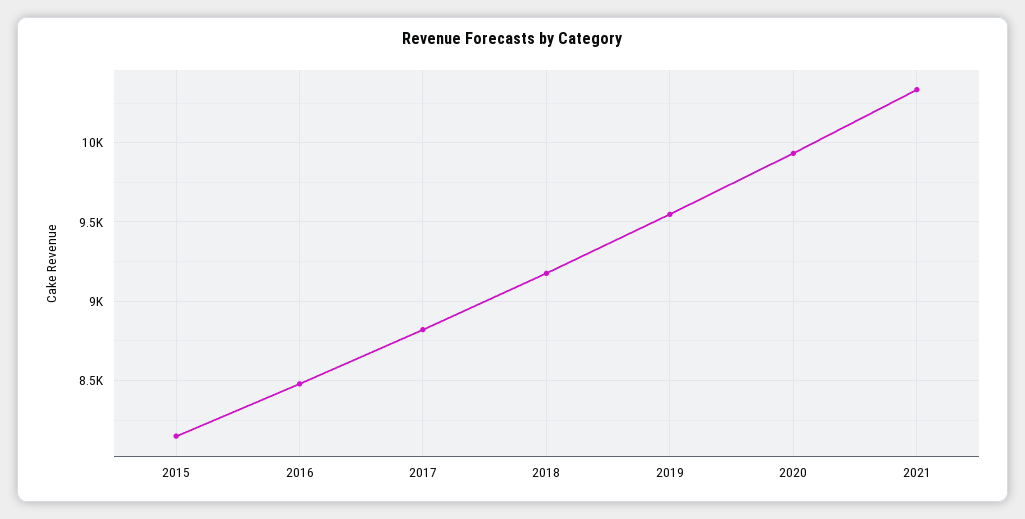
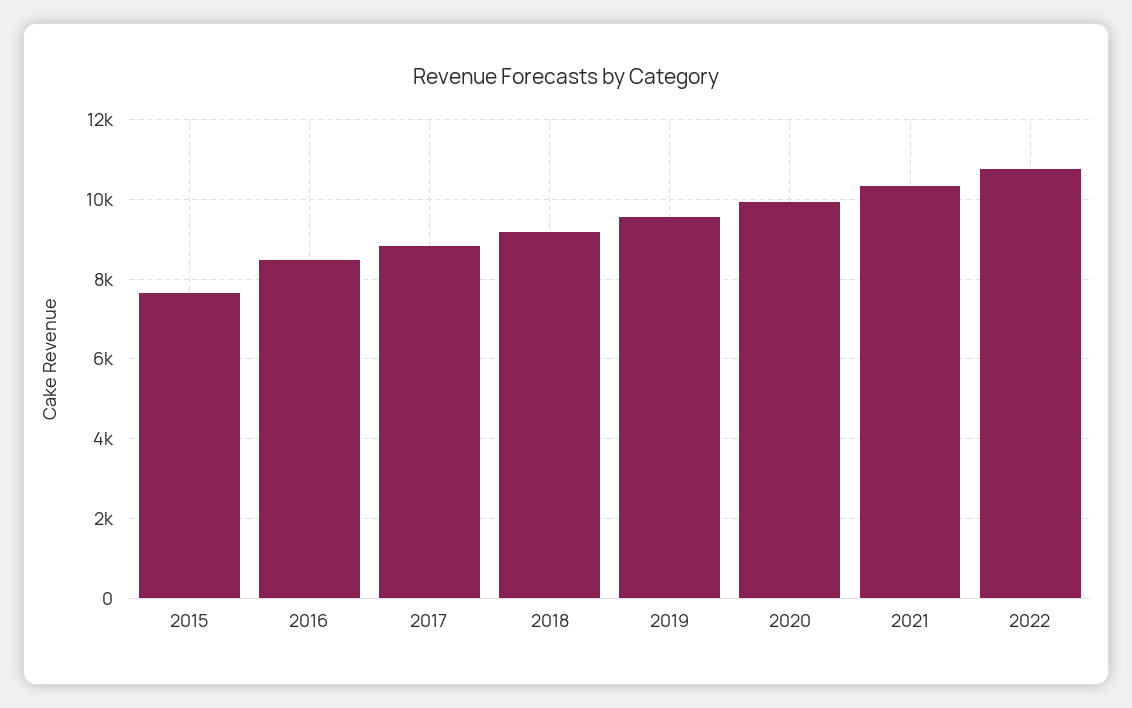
2015: 8150 -> 7600
2022: none -> 10800

